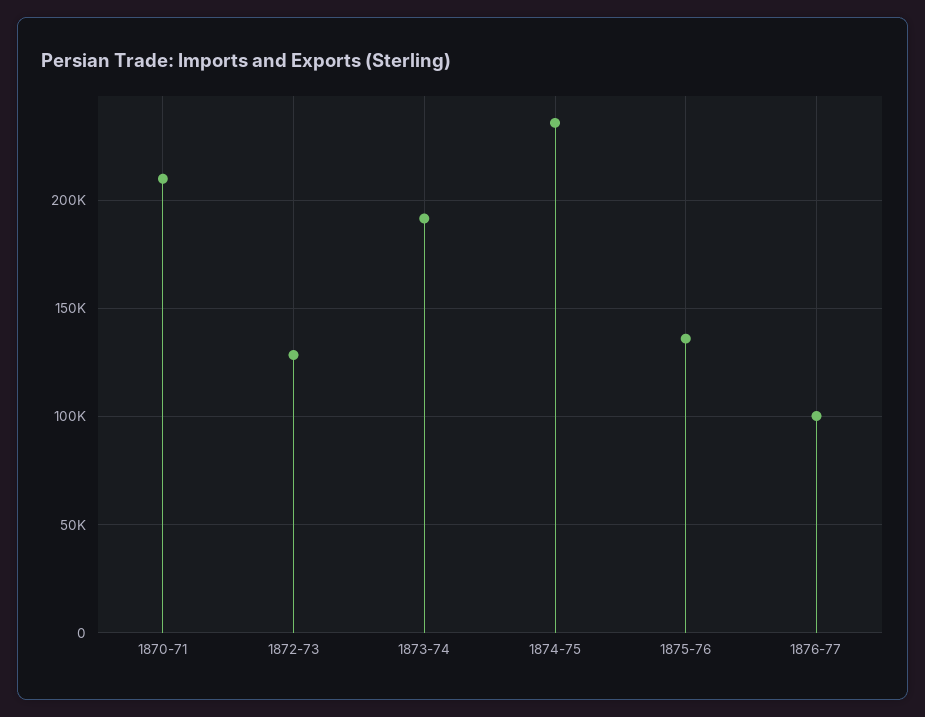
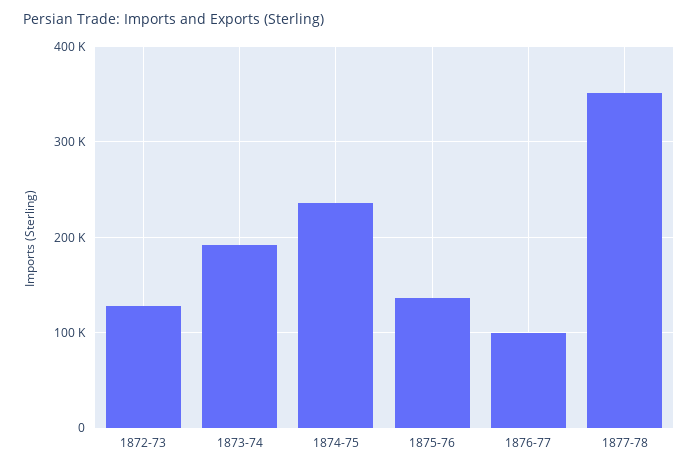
1870-71: 210000 -> none
1877-78: none -> 350000

